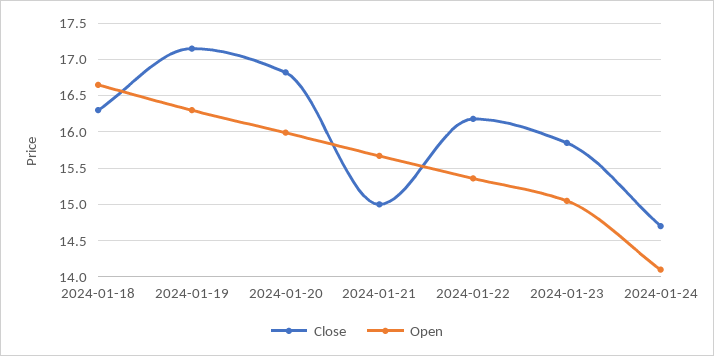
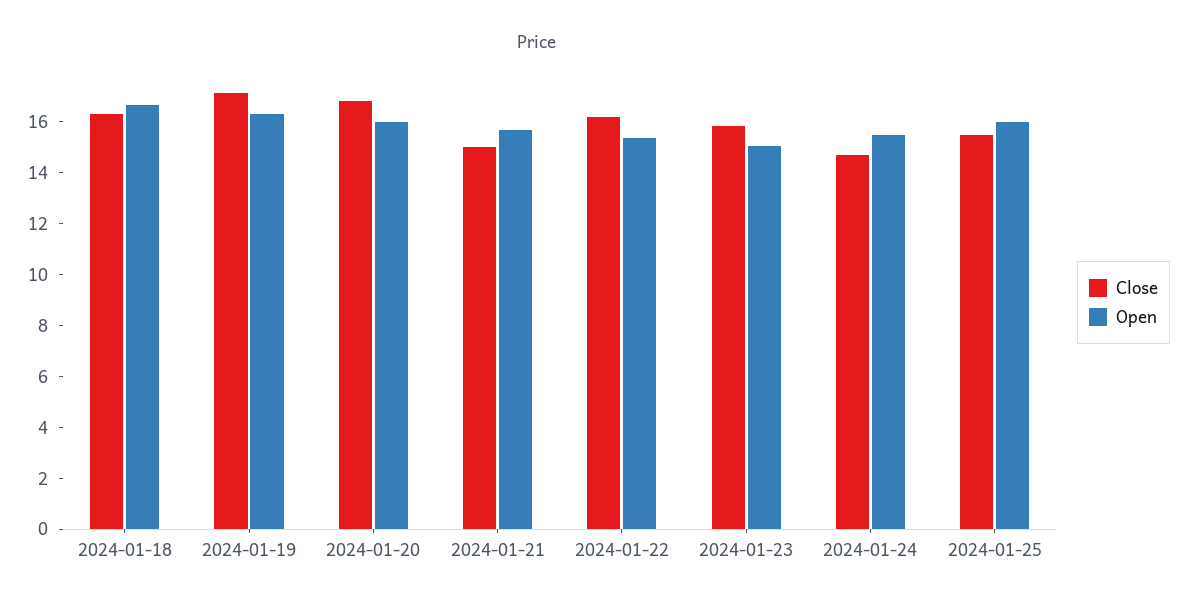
Open, 2024-01-24: 14.1 -> 15.5
Close, 2024-01-25: none -> 15.5
Open, 2024-01-25: none -> 16

